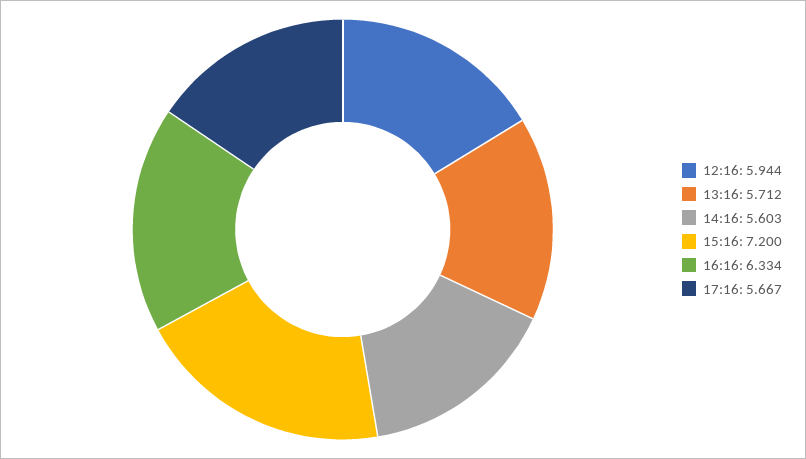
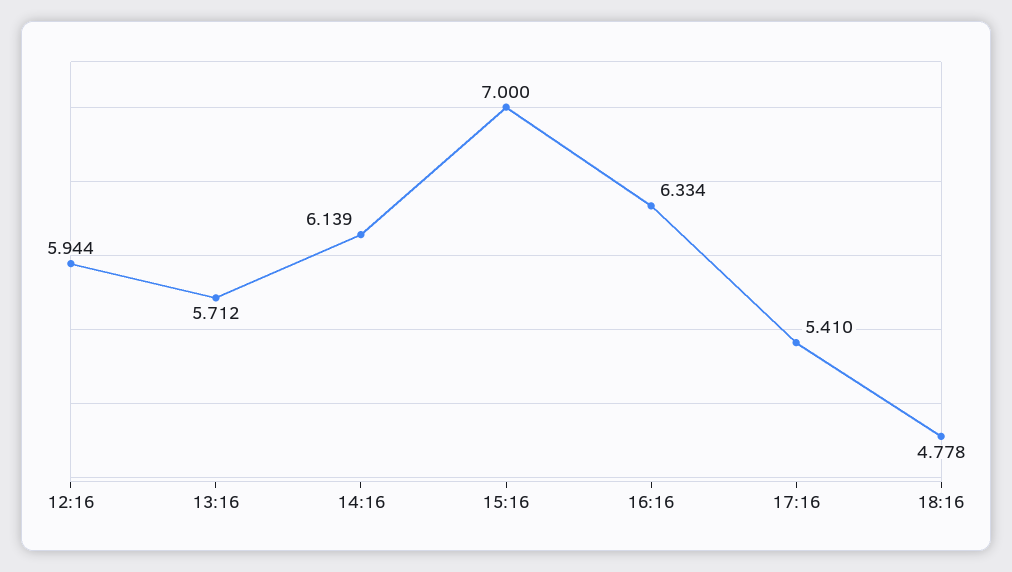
14:16: 5.603 -> 6.139
15:16: 7.2 -> 7
17:16: 5.667 -> 5.41
18:16: none -> 4.778

